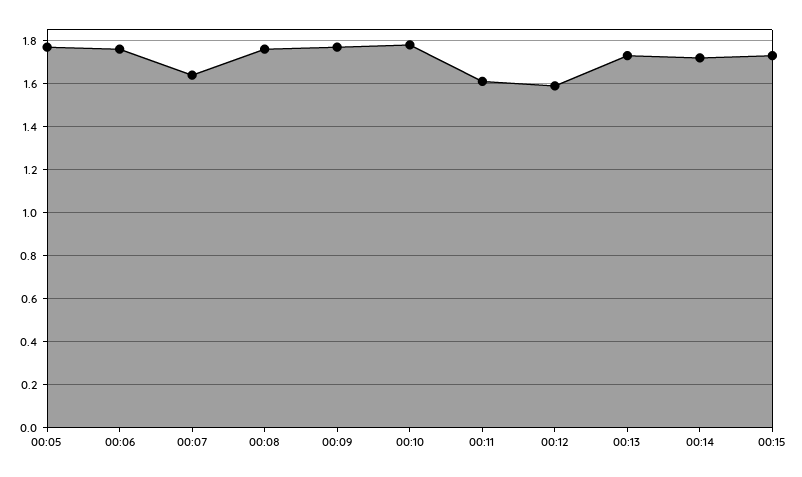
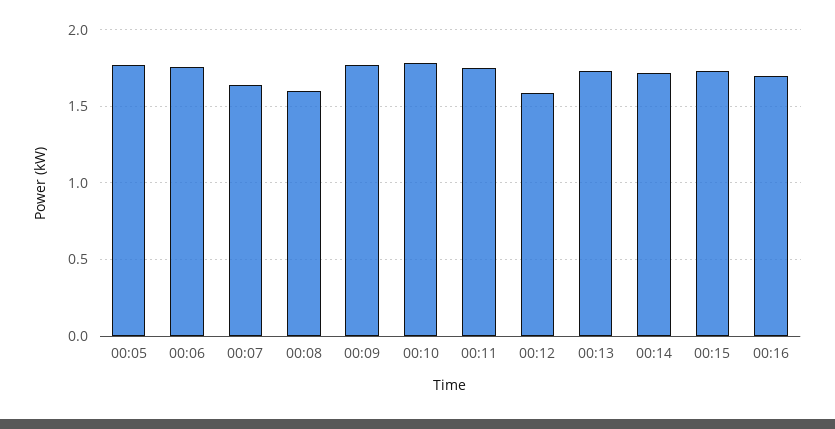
00:08: 1.75 -> 1.6
00:11: 1.6 -> 1.75
00:16: none -> 1.7

